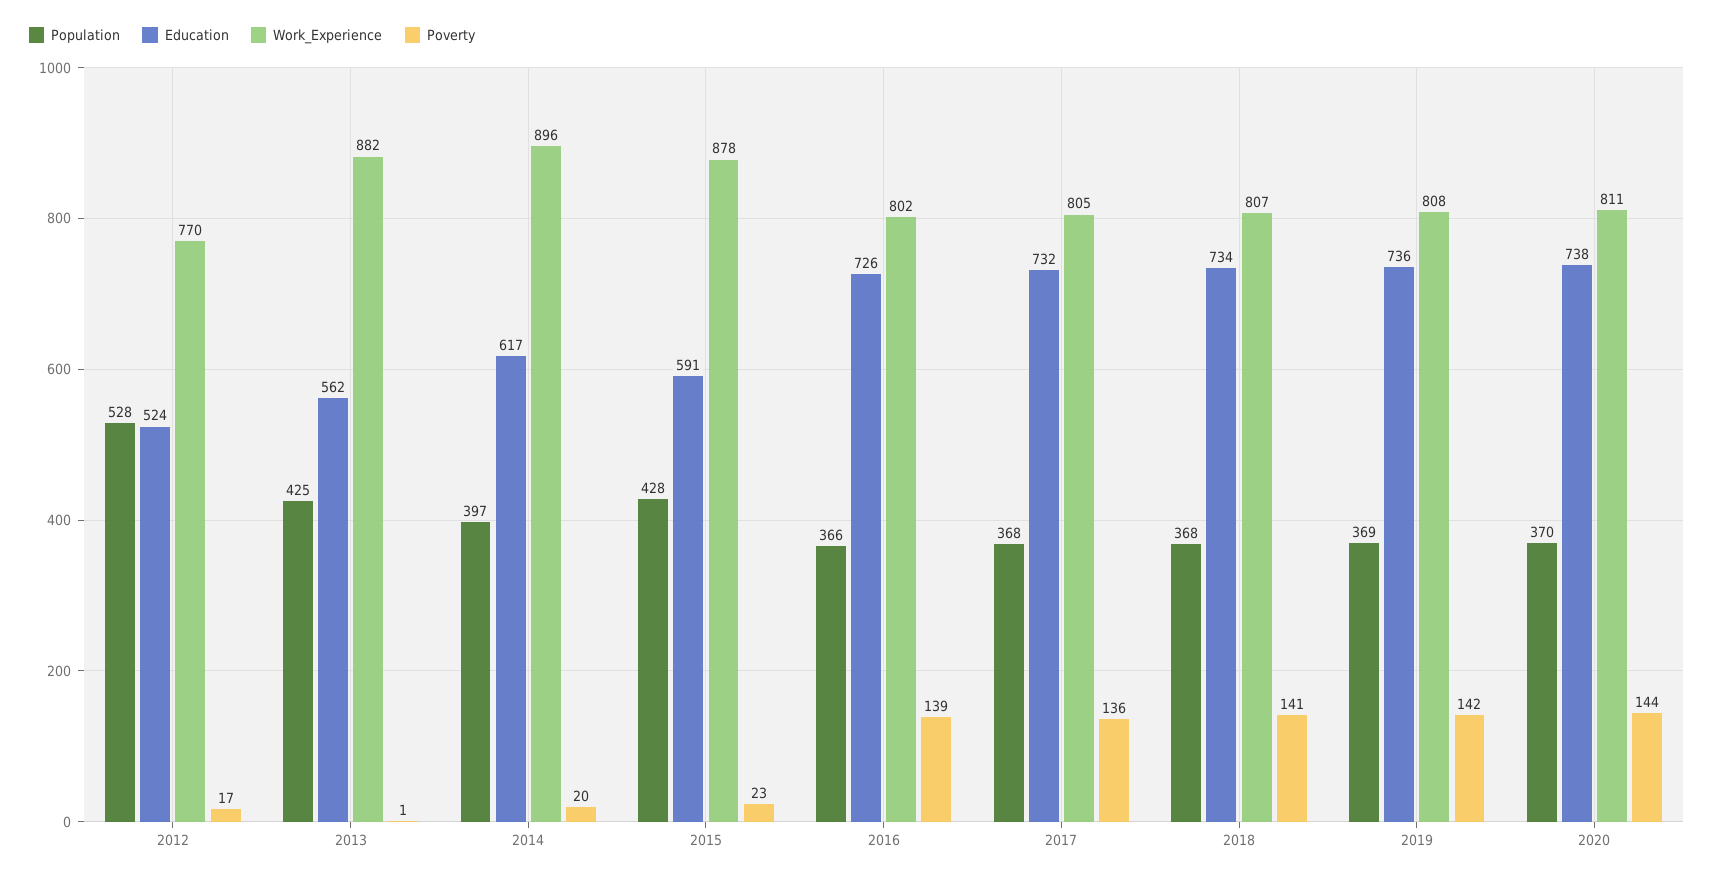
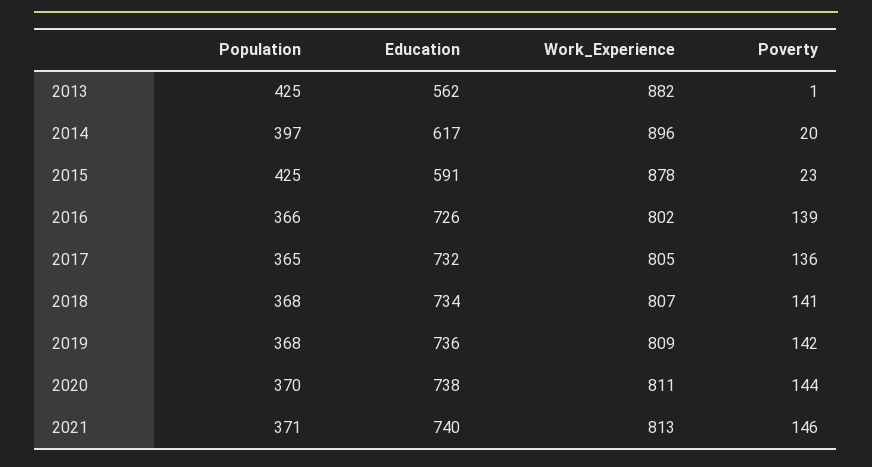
Population, 2012: 528 -> none
Education, 2012: 524 -> none
Work_Experience, 2012: 770 -> none
Poverty, 2012: 17 -> none
Population, 2015: 428 -> 425
Population, 2017: 368 -> 365
Population, 2019: 369 -> 368
Work_Experience, 2019: 808 -> 809
Population, 2021: none -> 371
Education, 2021: none -> 740
Work_Experience, 2021: none -> 813
Poverty, 2021: none -> 146

